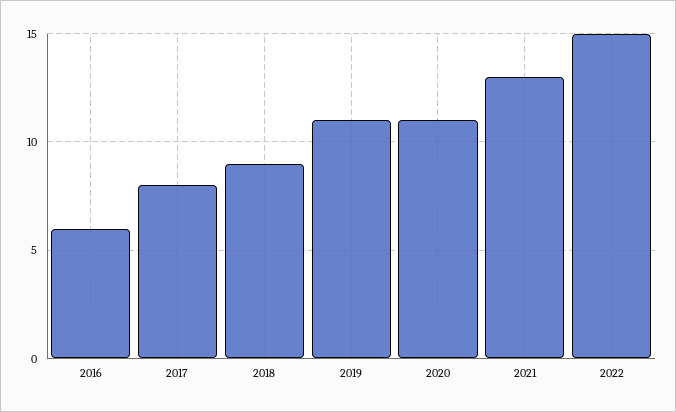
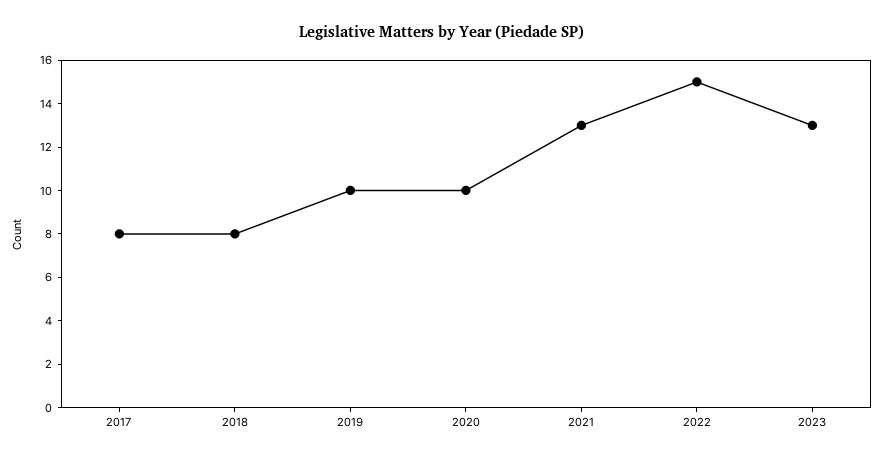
2016: 6 -> none
2018: 9 -> 8
2019: 11 -> 10
2020: 11 -> 10
2023: none -> 13

